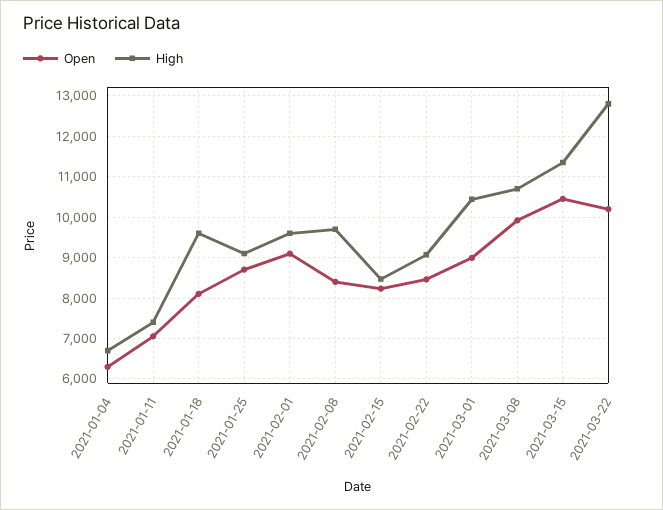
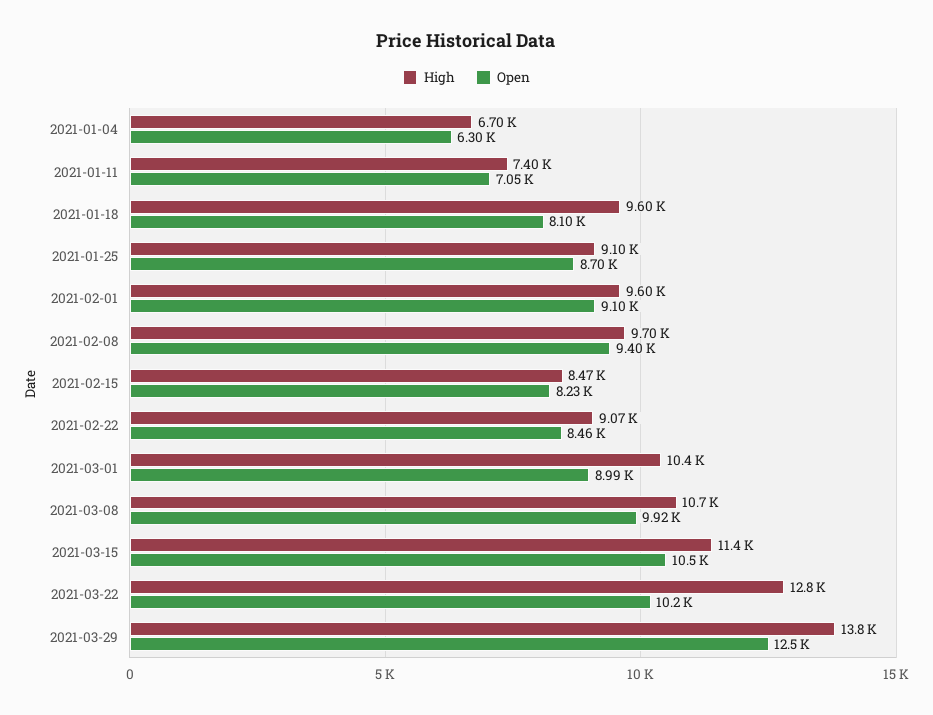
Open, 2021-02-08: 8400 -> 9400
High, 2021-03-29: none -> 13800
Open, 2021-03-29: none -> 12500

